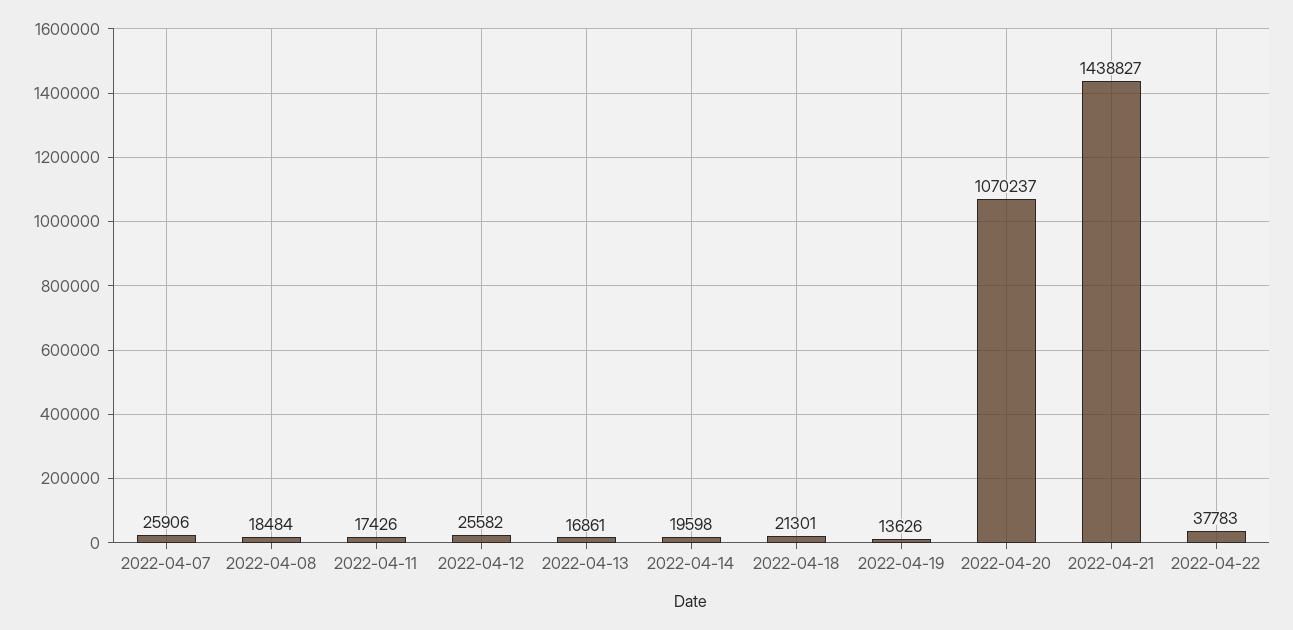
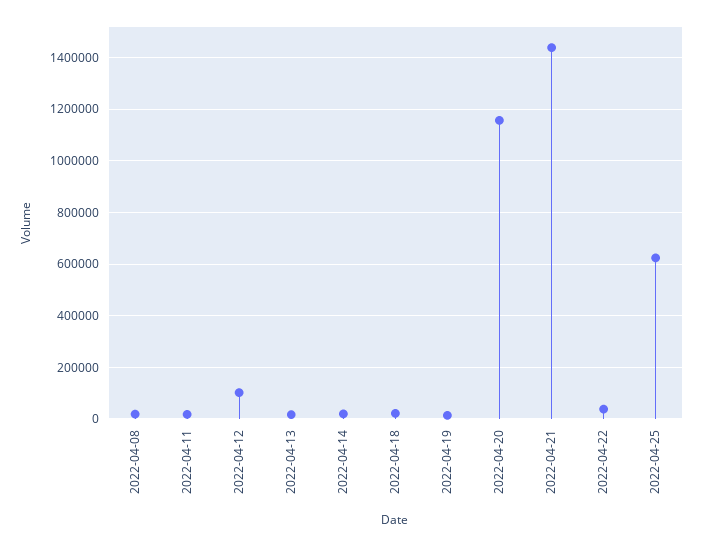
2022-04-07: 25906 -> none
2022-04-12: 25582 -> 100000
2022-04-20: 1070237 -> 1150000
2022-04-25: none -> 625000

